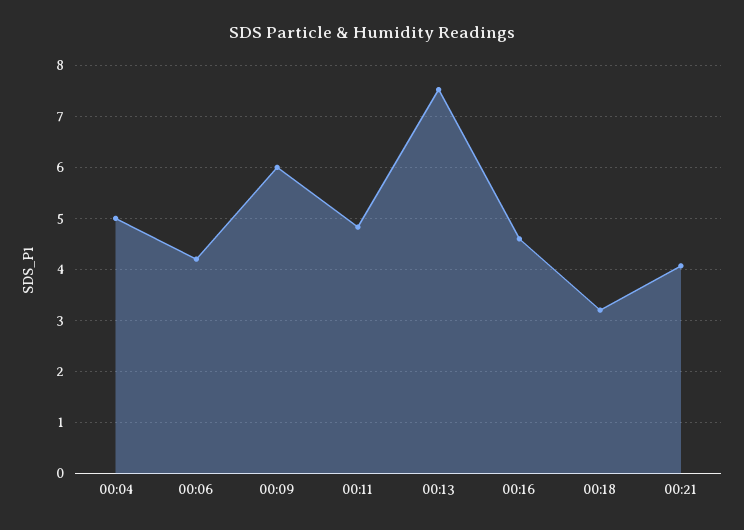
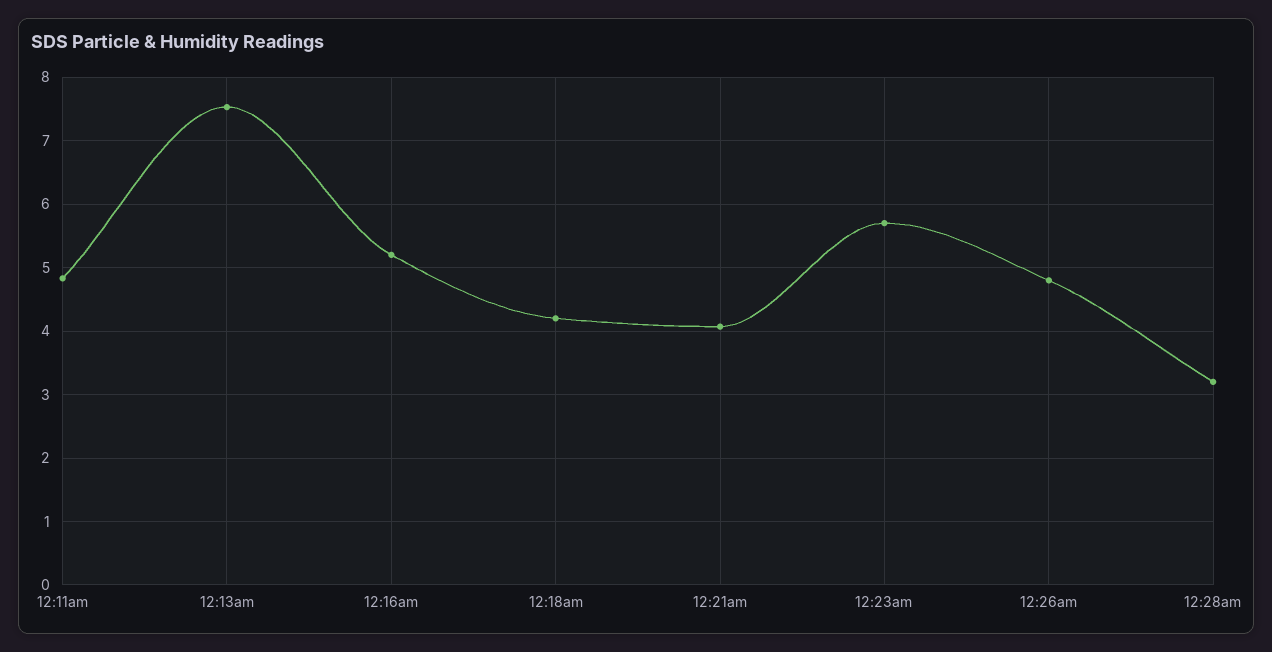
00:04: 5 -> none
00:06: 4.2 -> none
00:09: 6 -> none
00:16: 4.6 -> 5.2
00:18: 3.2 -> 4.2
12:23am: none -> 5.7
12:26am: none -> 4.8
12:28am: none -> 3.2

